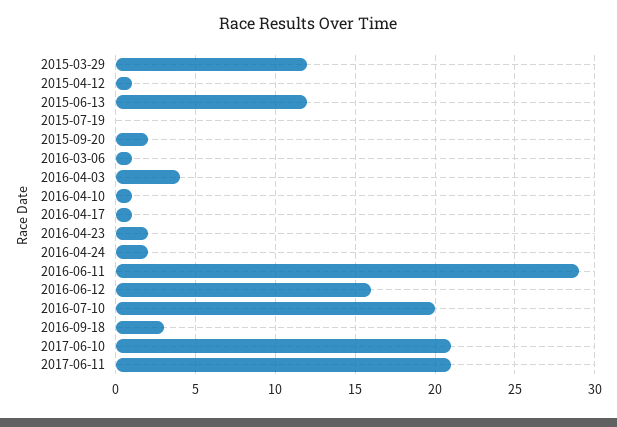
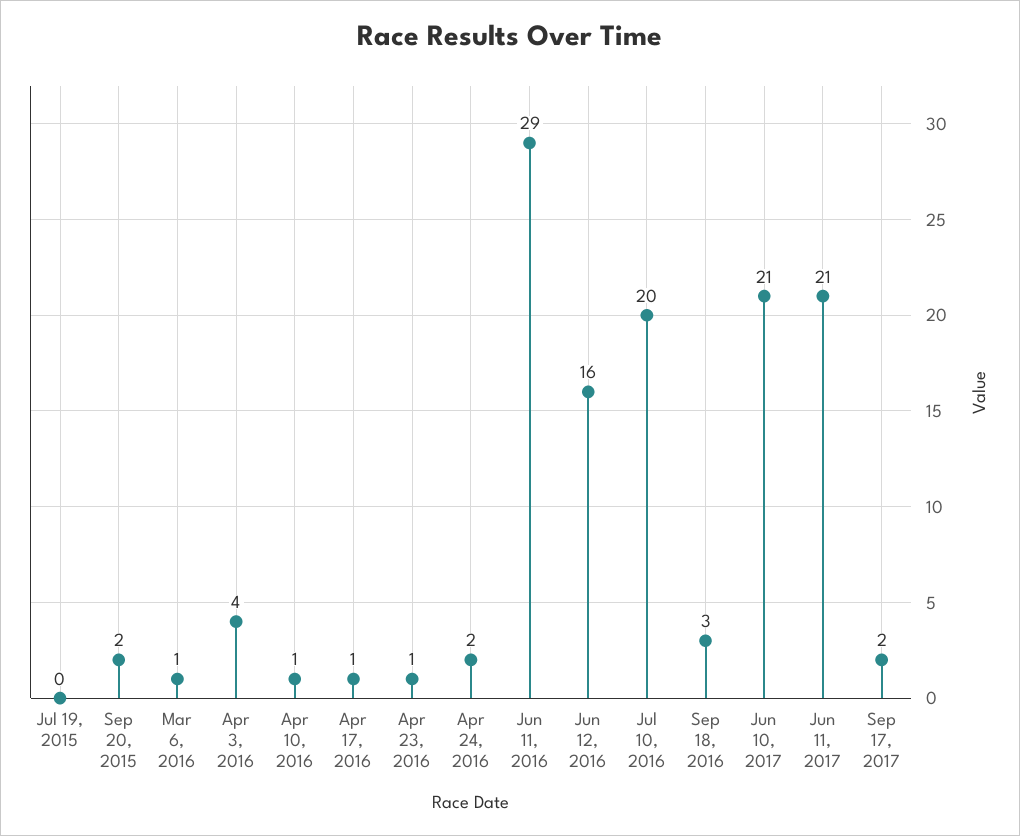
2015-03-29: 12 -> none
2015-04-12: 1 -> none
2015-06-13: 12 -> none
2016-04-23: 2 -> 1
Sep 17, 2017: none -> 2

